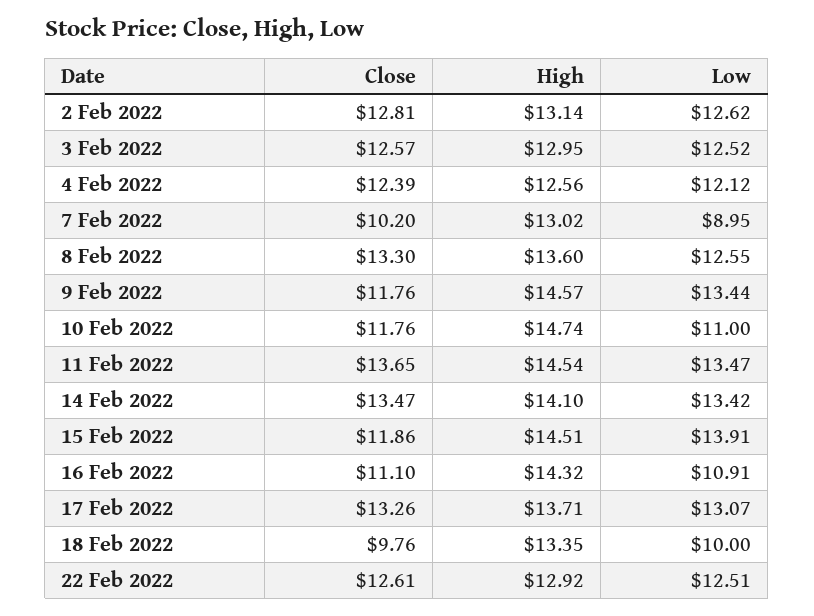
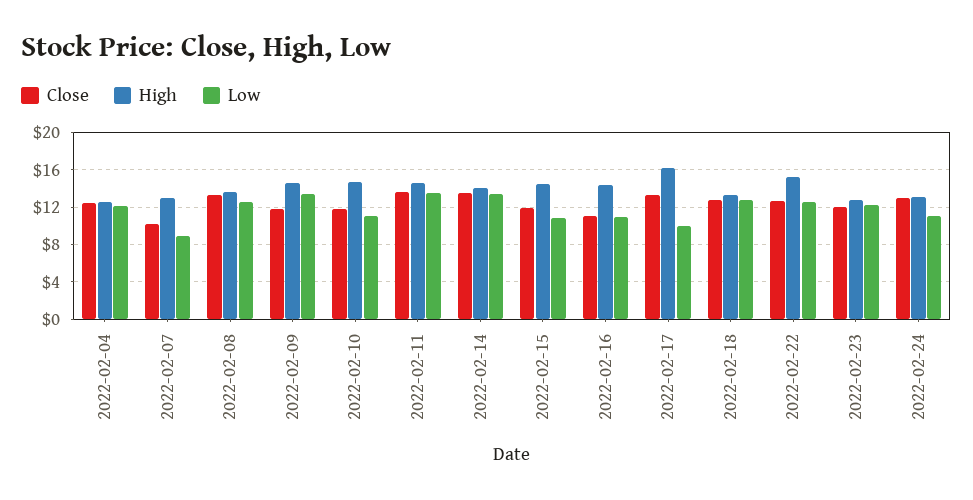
Close, 2 Feb 2022: 12.81 -> none
High, 2 Feb 2022: 13.14 -> none
Low, 2 Feb 2022: 12.62 -> none
Close, 3 Feb 2022: 12.57 -> none
High, 3 Feb 2022: 12.95 -> none
Low, 3 Feb 2022: 12.52 -> none
Low, 15 Feb 2022: 13.91 -> 11
High, 17 Feb 2022: 13.71 -> 16
Low, 17 Feb 2022: 13.07 -> 10
Close, 18 Feb 2022: 9.76 -> 13
Low, 18 Feb 2022: 10 -> 13
High, 22 Feb 2022: 12.92 -> 15
Close, 2022-02-23: none -> 12
High, 2022-02-23: none -> 13
Low, 2022-02-23: none -> 12
Close, 2022-02-24: none -> 13
High, 2022-02-24: none -> 13
Low, 2022-02-24: none -> 11

